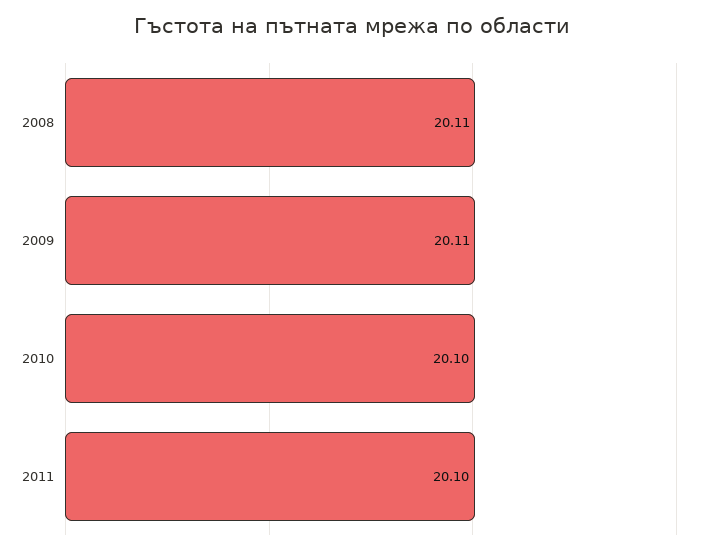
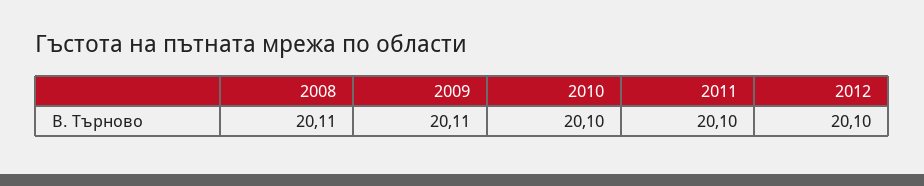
2012: none -> 20.1

